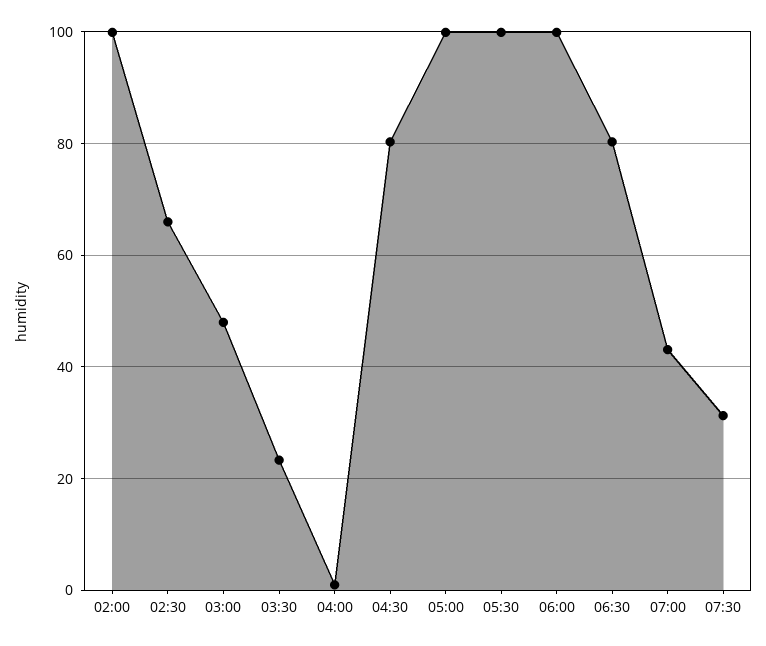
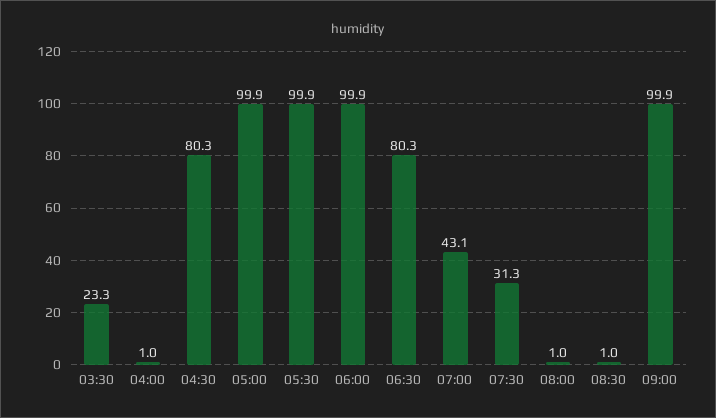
02:00: 100 -> none
02:30: 66 -> none
03:00: 48 -> none
08:00: none -> 1
08:30: none -> 1
09:00: none -> 99.9

